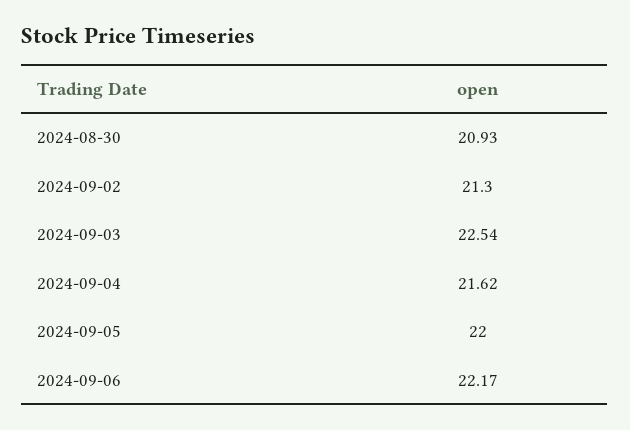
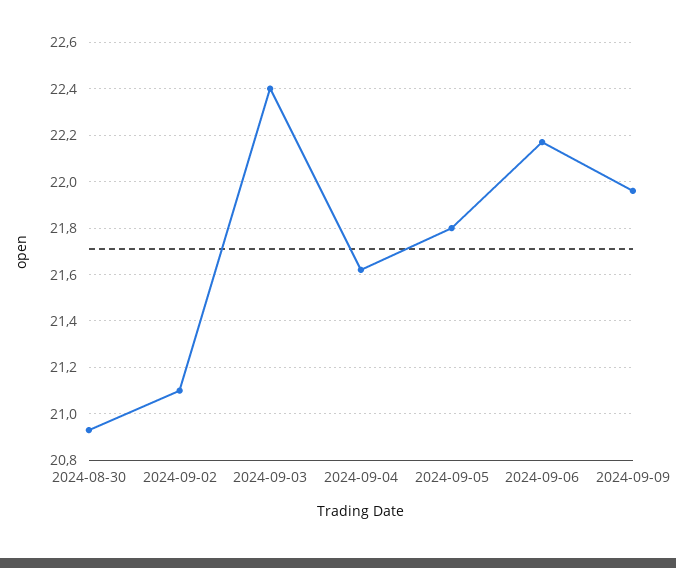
2024-09-02: 21.3 -> 21.1
2024-09-03: 22.54 -> 22.4
2024-09-05: 22 -> 21.8
2024-09-09: none -> 21.95

